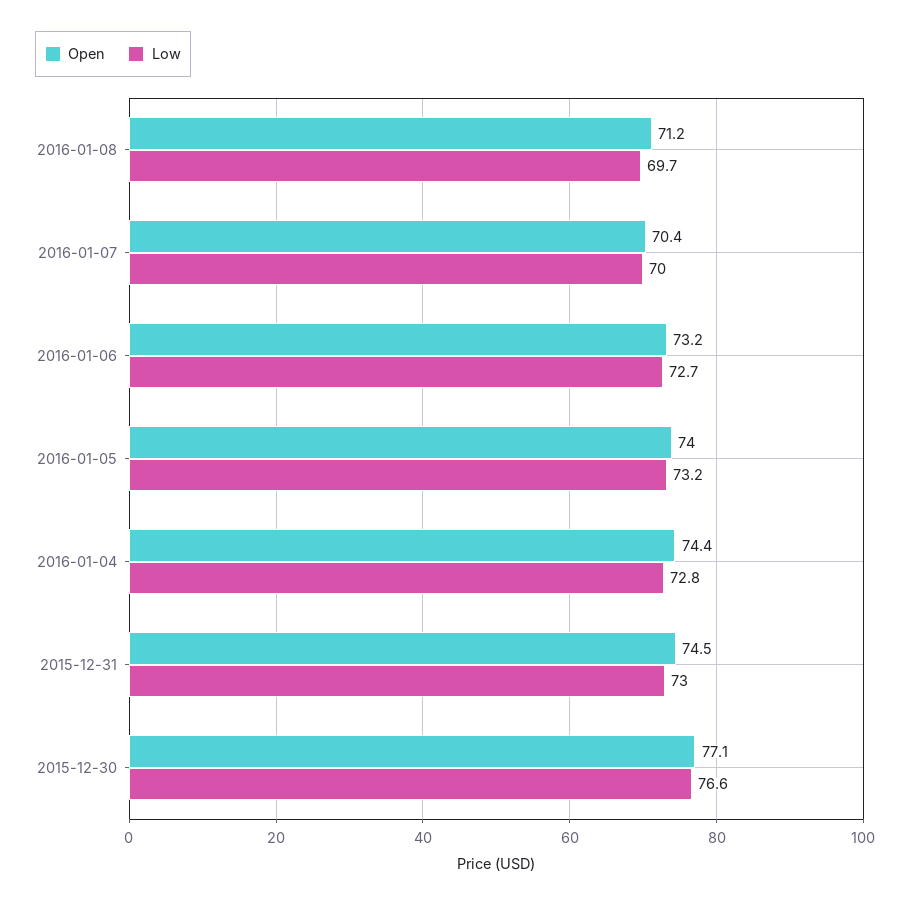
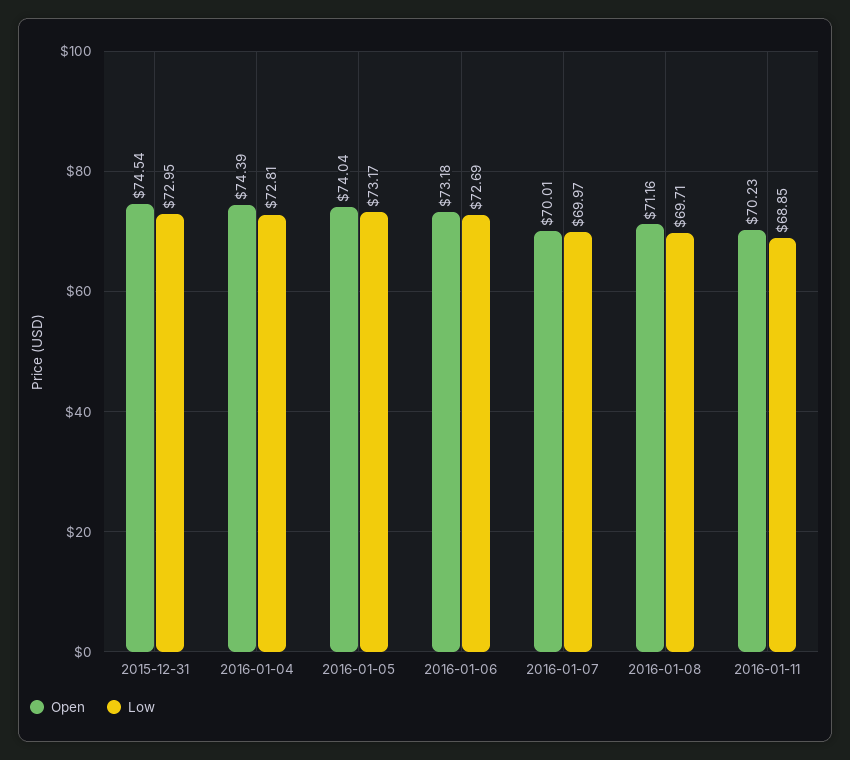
Open, 2016-01-07: 70.4 -> 70.01
Open, 2015-12-30: 77.1 -> none
Low, 2015-12-30: 76.6 -> none
Open, 2016-01-11: none -> 70.23
Low, 2016-01-11: none -> 68.85

